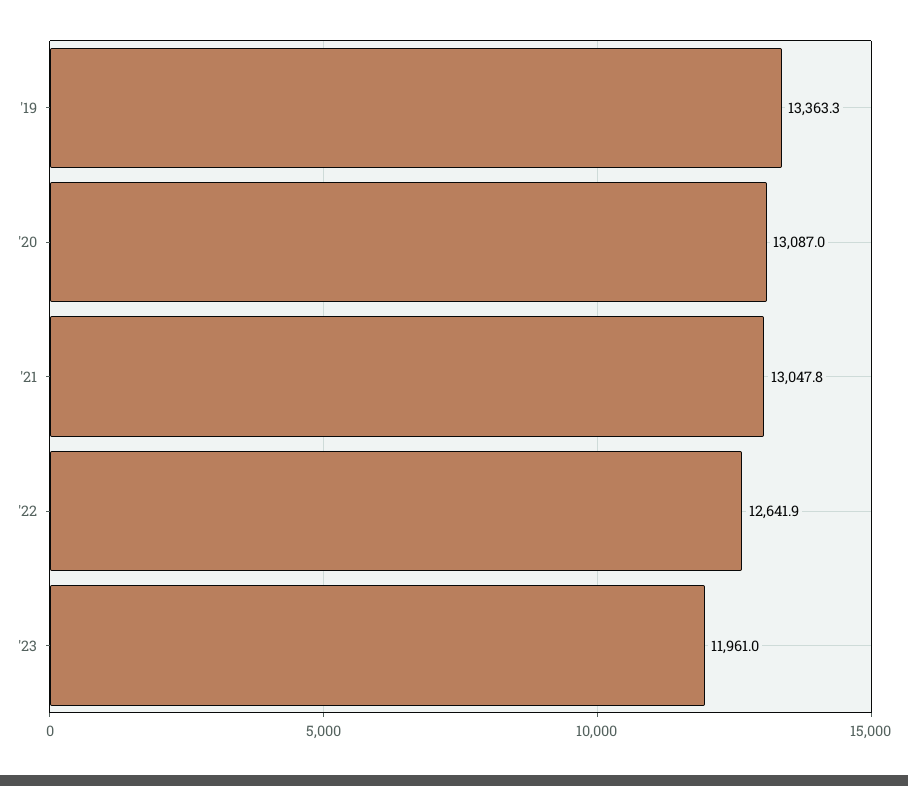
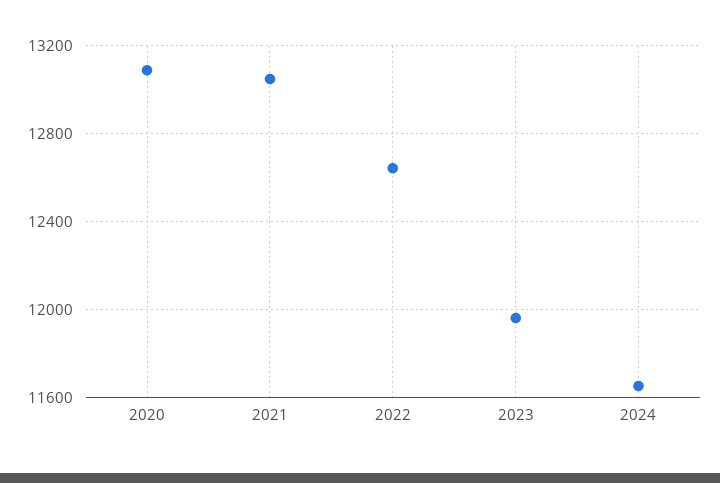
'19: 13363.3 -> none
2024: none -> 11650

